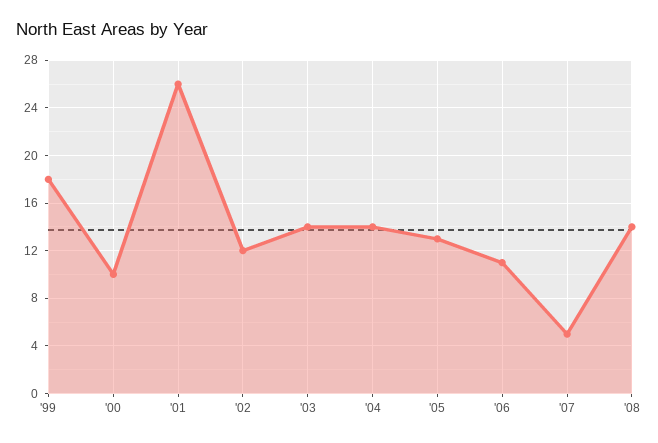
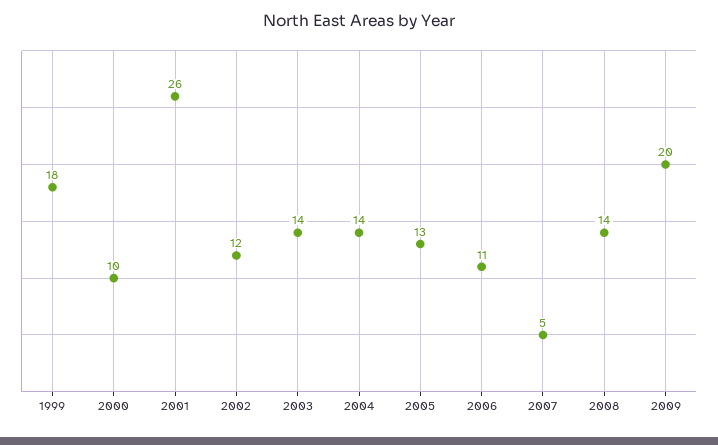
2009: none -> 20

